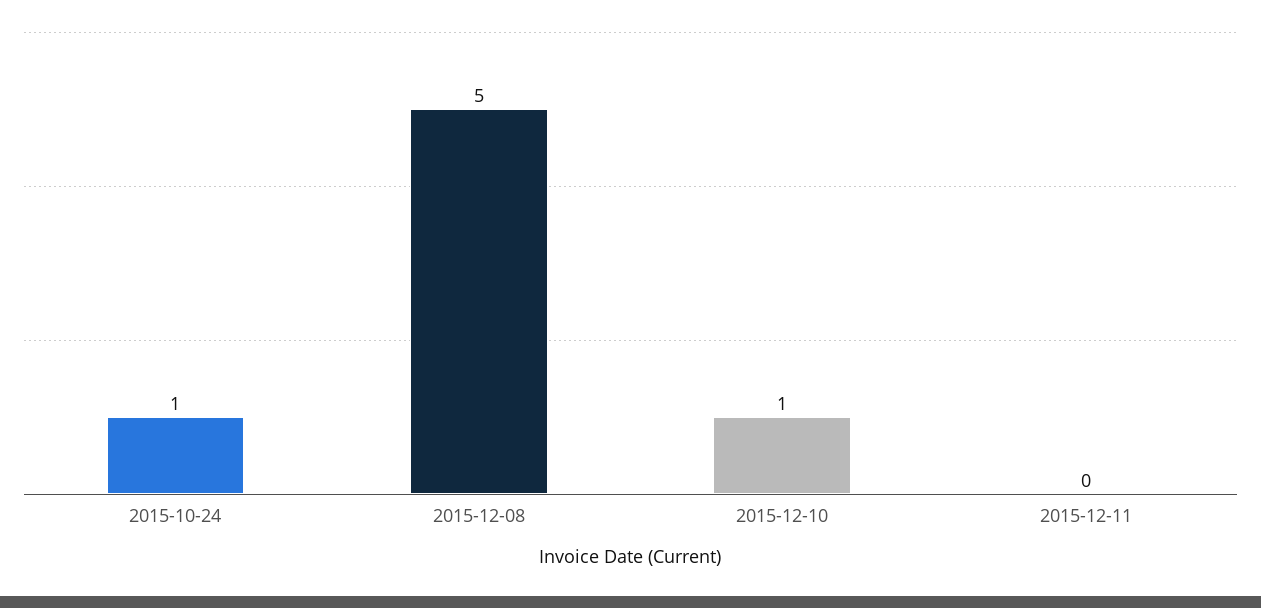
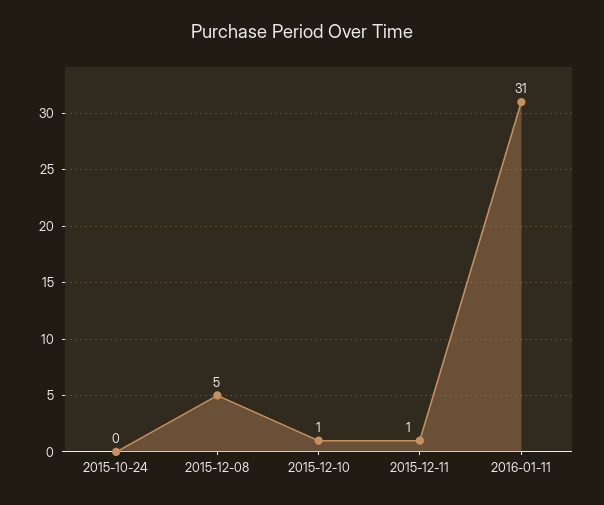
2015-10-24: 1 -> 0
2015-12-11: 0 -> 1
2016-01-11: none -> 31

